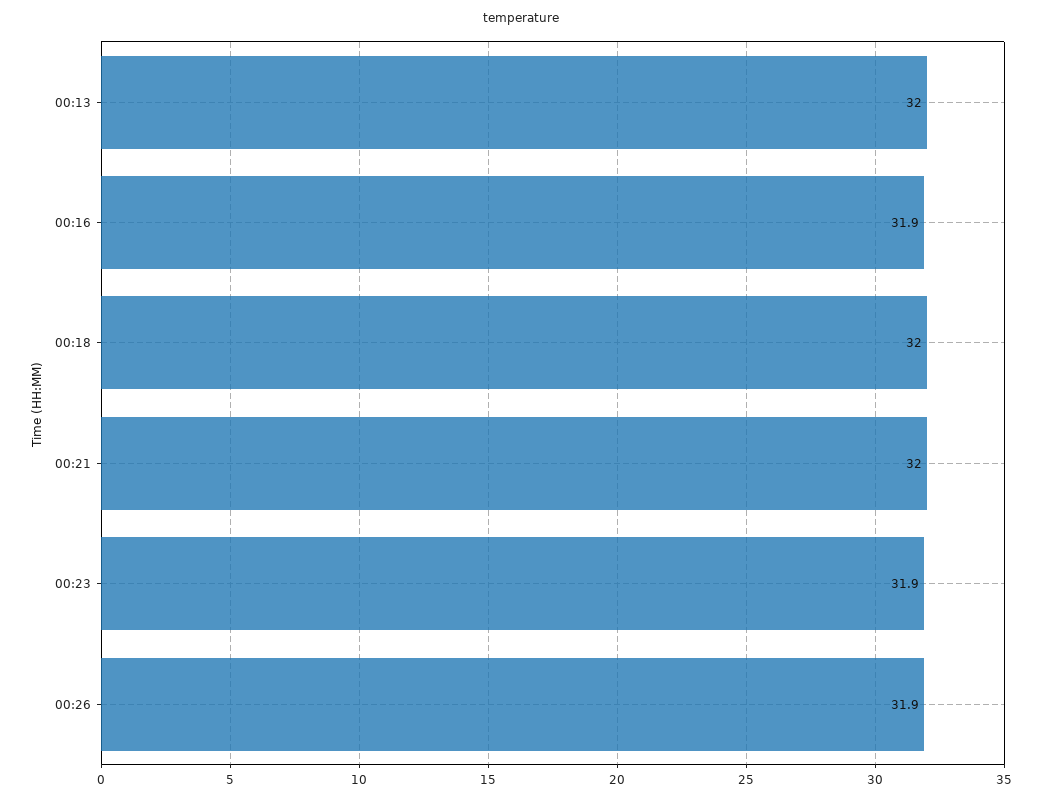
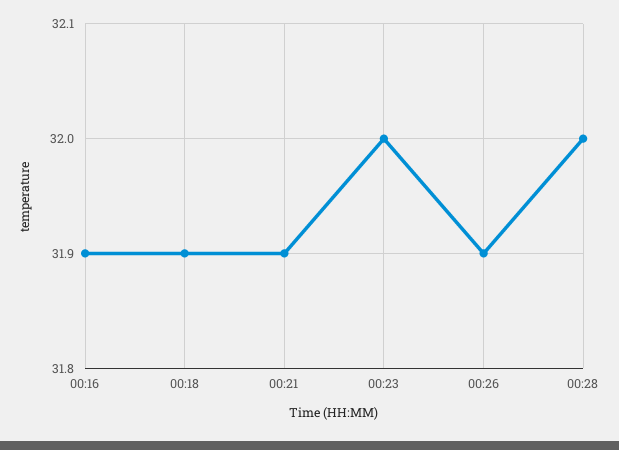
00:13: 32 -> none
00:18: 32 -> 31.9
00:21: 32 -> 31.9
00:23: 31.9 -> 32
00:28: none -> 32

